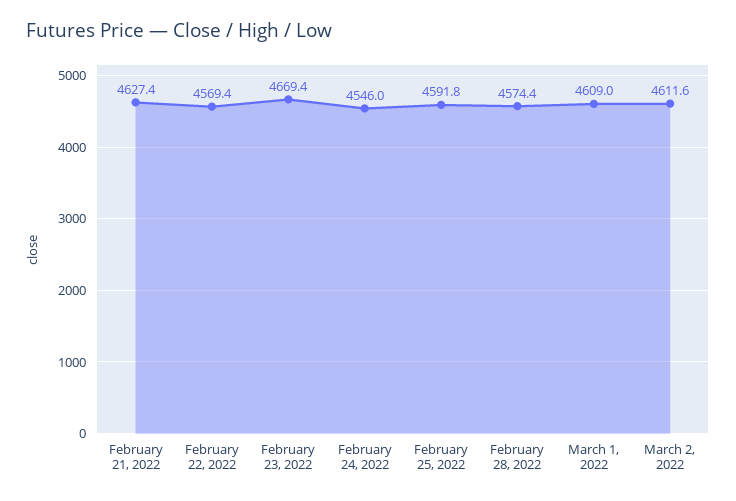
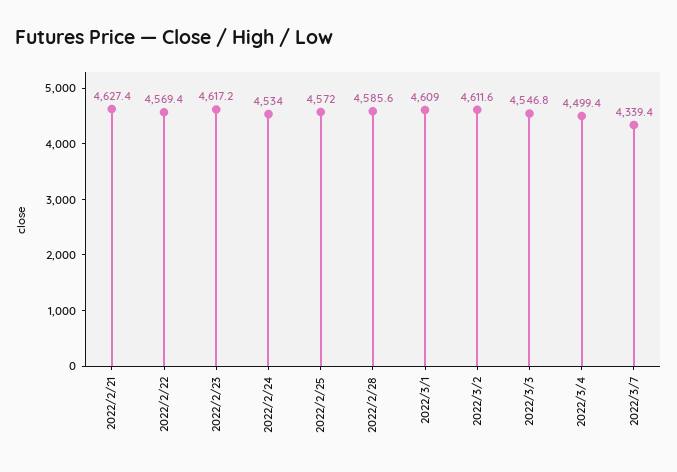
February 23, 2022: 4669.4 -> 4617.2
February 24, 2022: 4546 -> 4534
February 25, 2022: 4591.8 -> 4572
February 28, 2022: 4574.4 -> 4585.6
2022/3/3: none -> 4546.8
2022/3/4: none -> 4499.4
2022/3/7: none -> 4339.4

